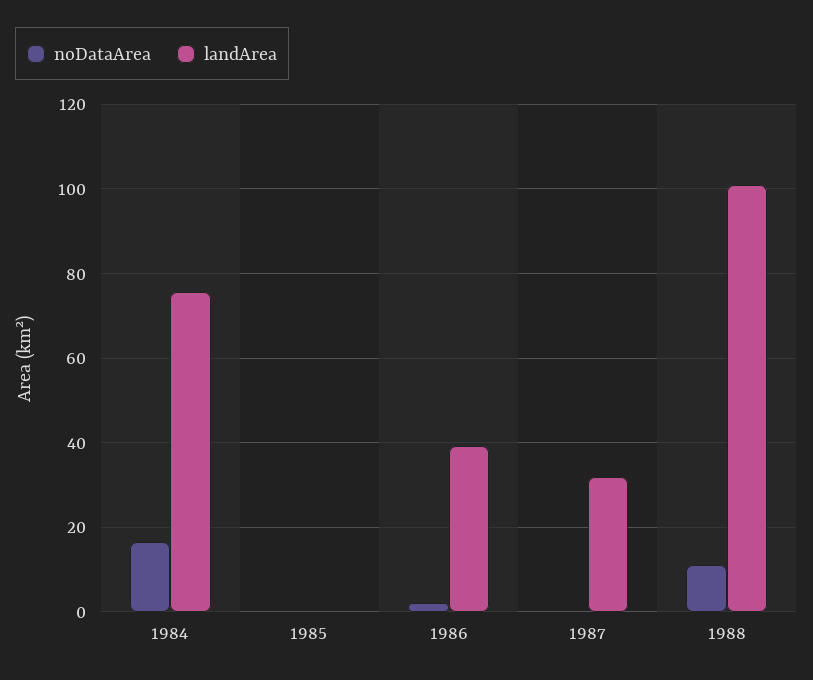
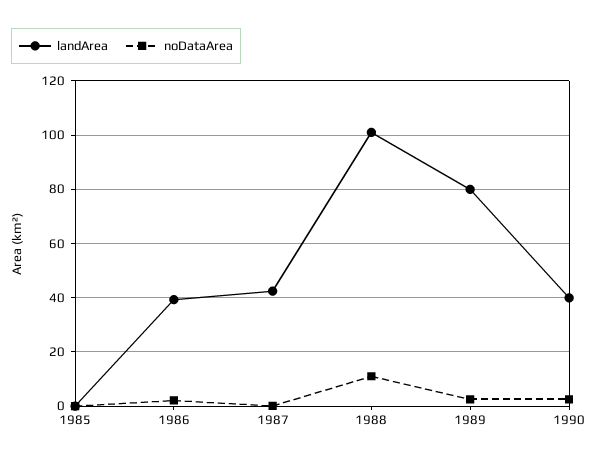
noDataArea, 1984: 16 -> none
landArea, 1984: 76 -> none
landArea, 1987: 32 -> 42.5
landArea, 1989: none -> 80
noDataArea, 1989: none -> 2.5
landArea, 1990: none -> 40
noDataArea, 1990: none -> 2.5

